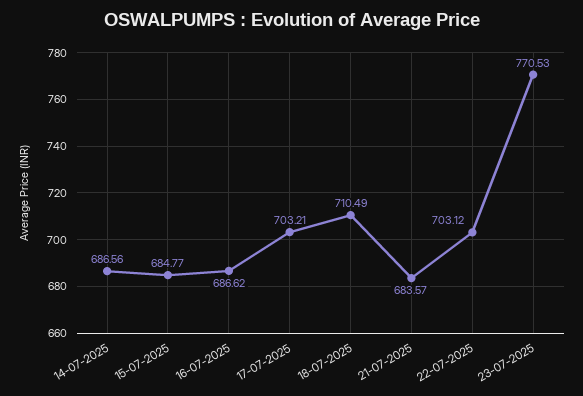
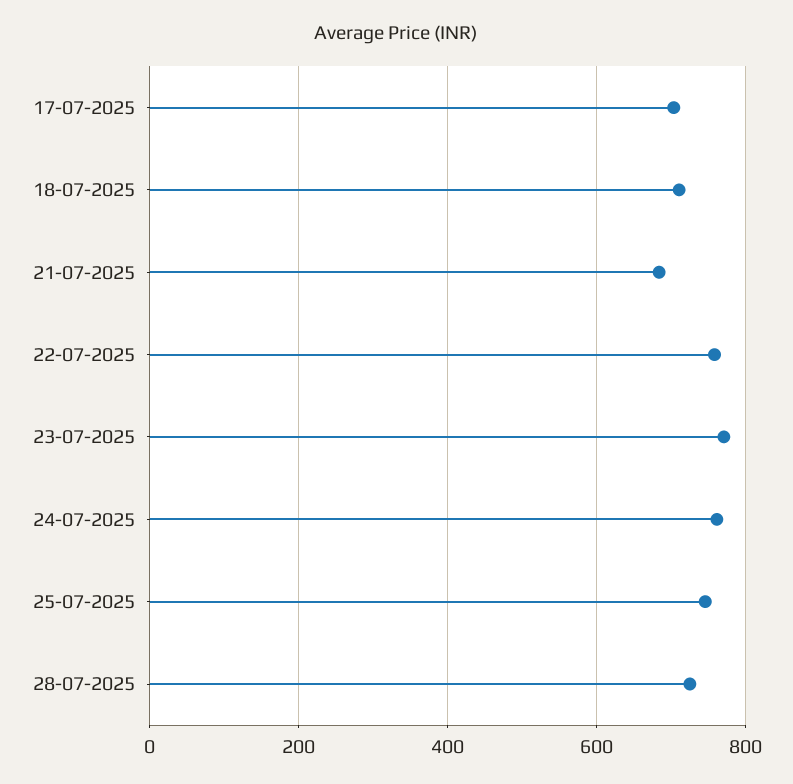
14-07-2025: 686.56 -> none
15-07-2025: 684.77 -> none
16-07-2025: 686.62 -> none
22-07-2025: 703.12 -> 760
24-07-2025: none -> 760
25-07-2025: none -> 740
28-07-2025: none -> 720

